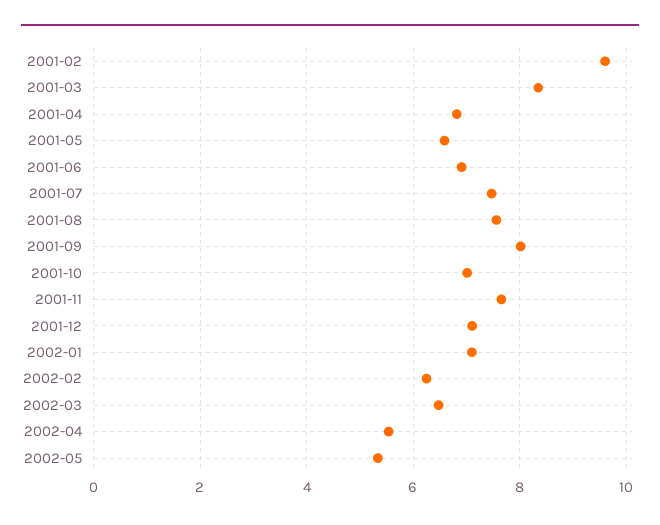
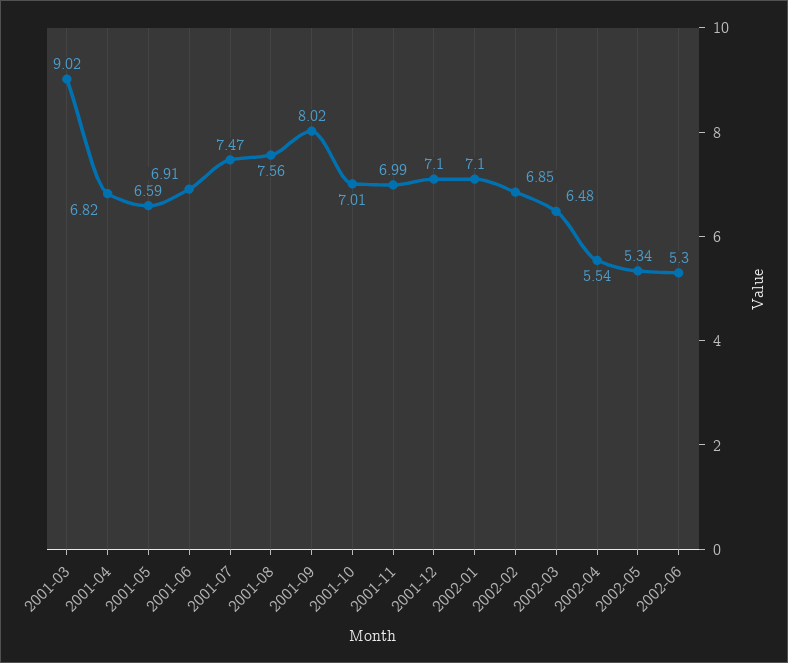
2001-02: 9.6 -> none
2001-03: 8.4 -> 9.02
2001-11: 7.6 -> 6.99
2002-02: 6.2 -> 6.85
2002-06: none -> 5.3

